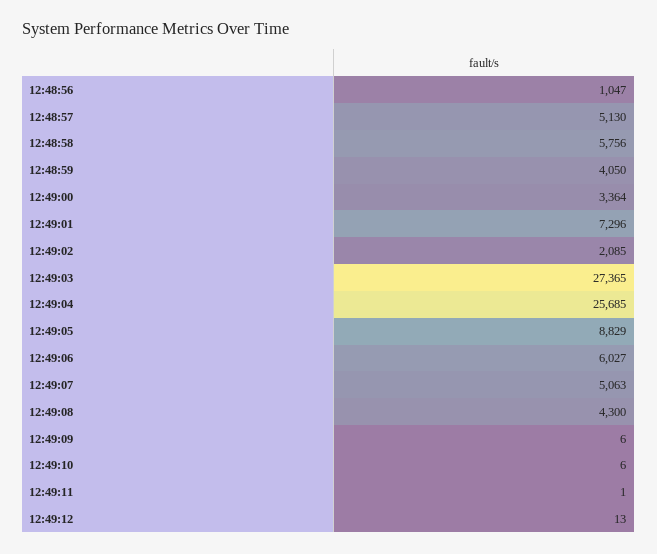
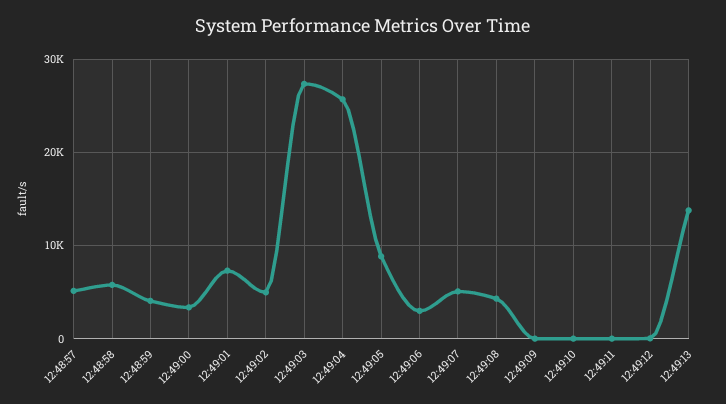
12:48:56: 1047 -> none
12:49:02: 2085 -> 5000
12:49:06: 6027 -> 3000
12:49:13: none -> 14000

